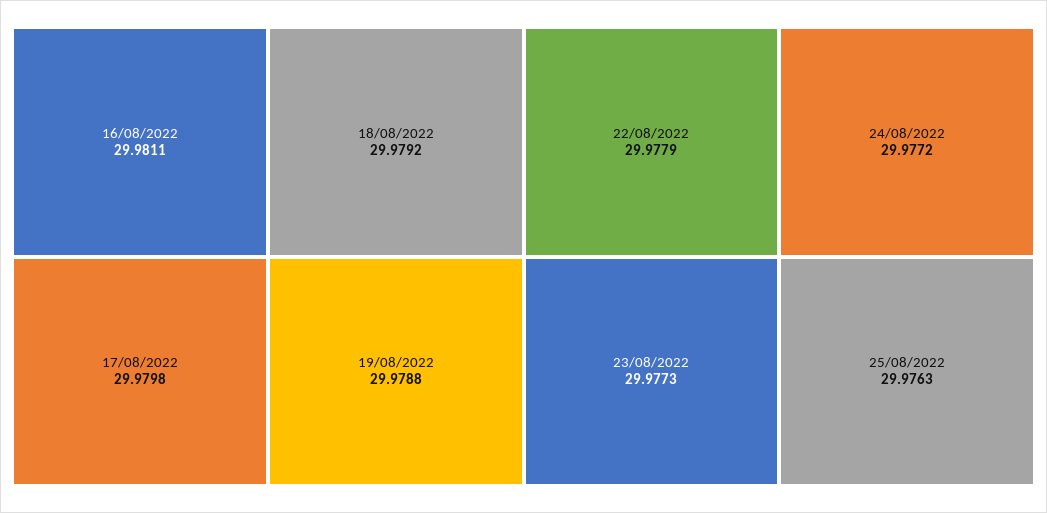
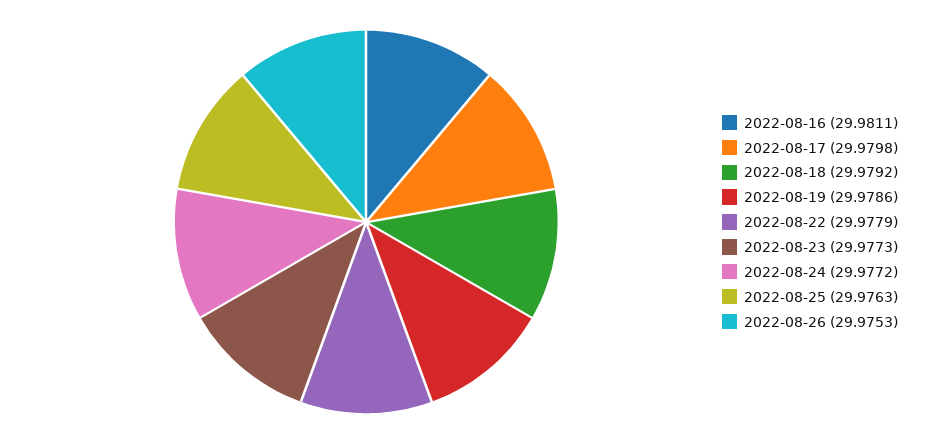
19/08/2022: 29.9788 -> 29.9786
2022-08-26: none -> 29.9753

